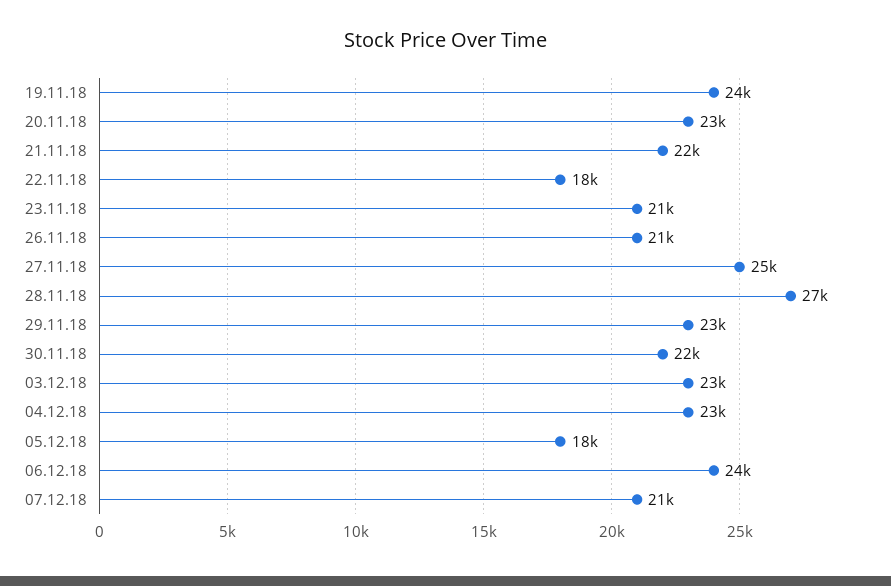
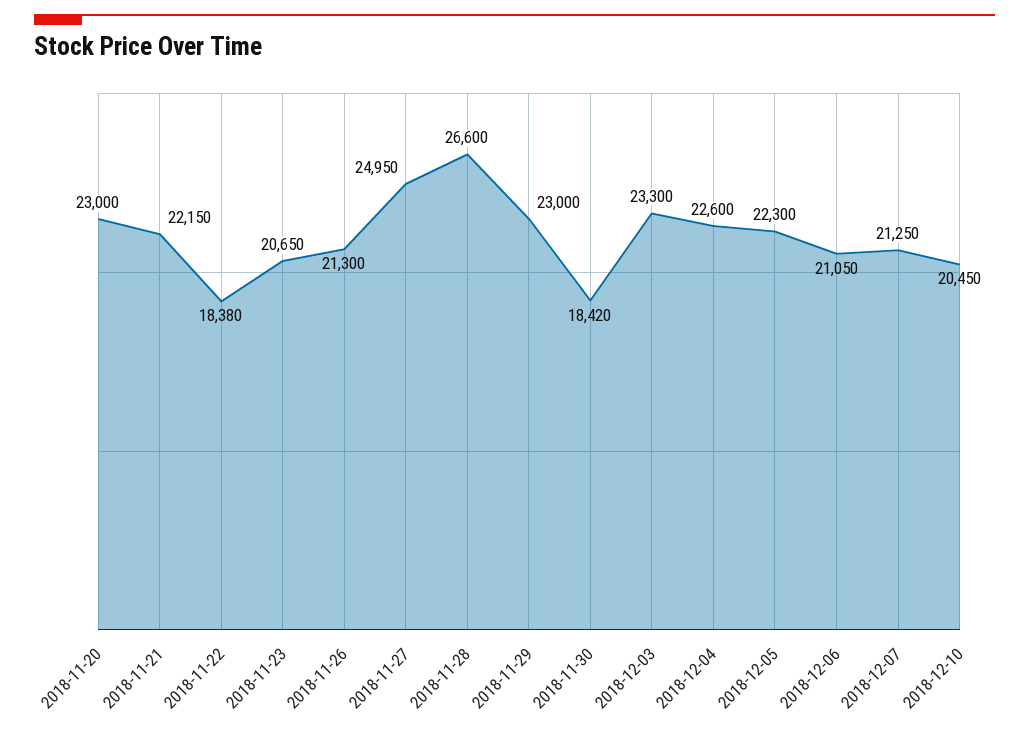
19.11.18: 24000 -> none
30.11.18: 22000 -> 18420
05.12.18: 18000 -> 22300
06.12.18: 24000 -> 21050
2018-12-10: none -> 20450

